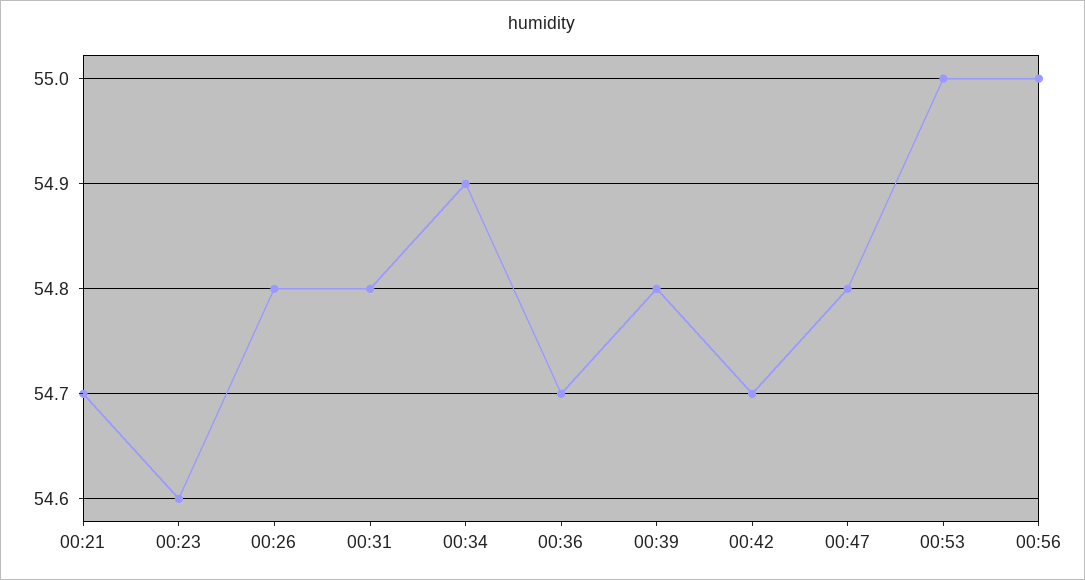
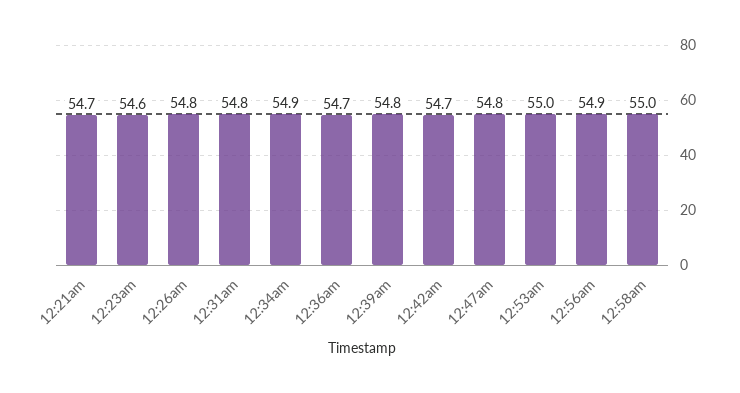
00:56: 55 -> 54.9
12:58am: none -> 55

